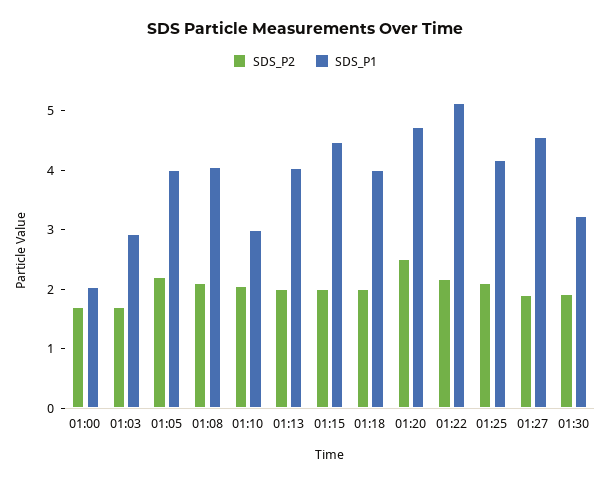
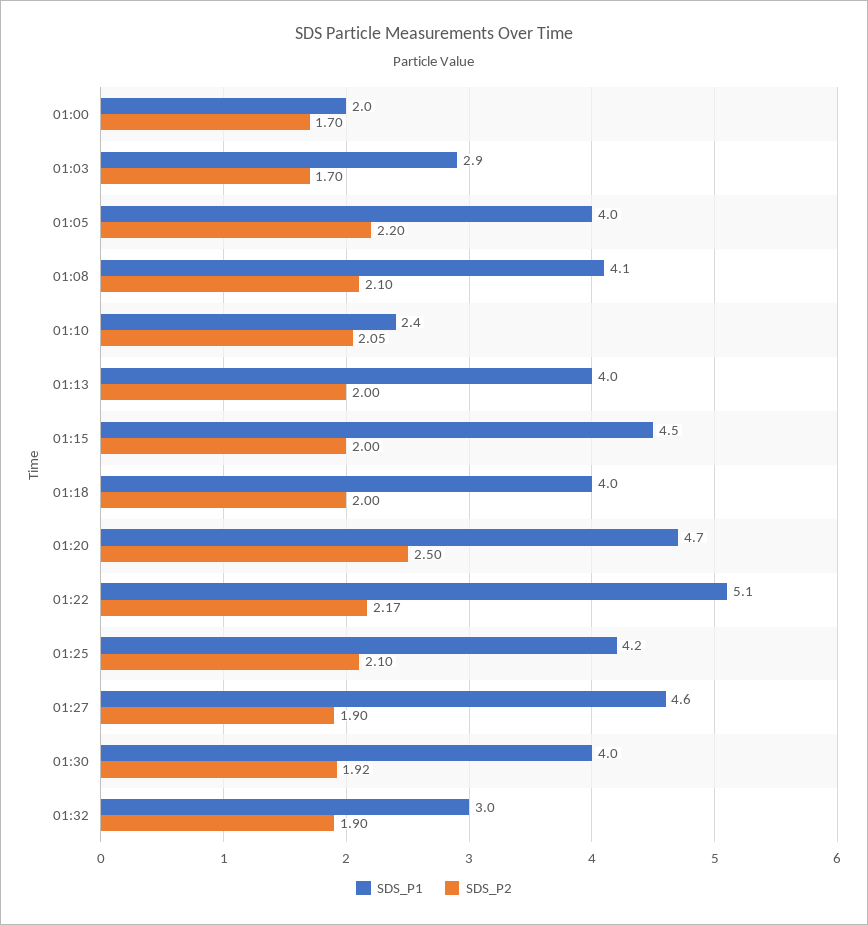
SDS_P1, 01:10: 3 -> 2.4
SDS_P1, 01:30: 3.2 -> 4
SDS_P1, 01:32: none -> 3
SDS_P2, 01:32: none -> 1.9

